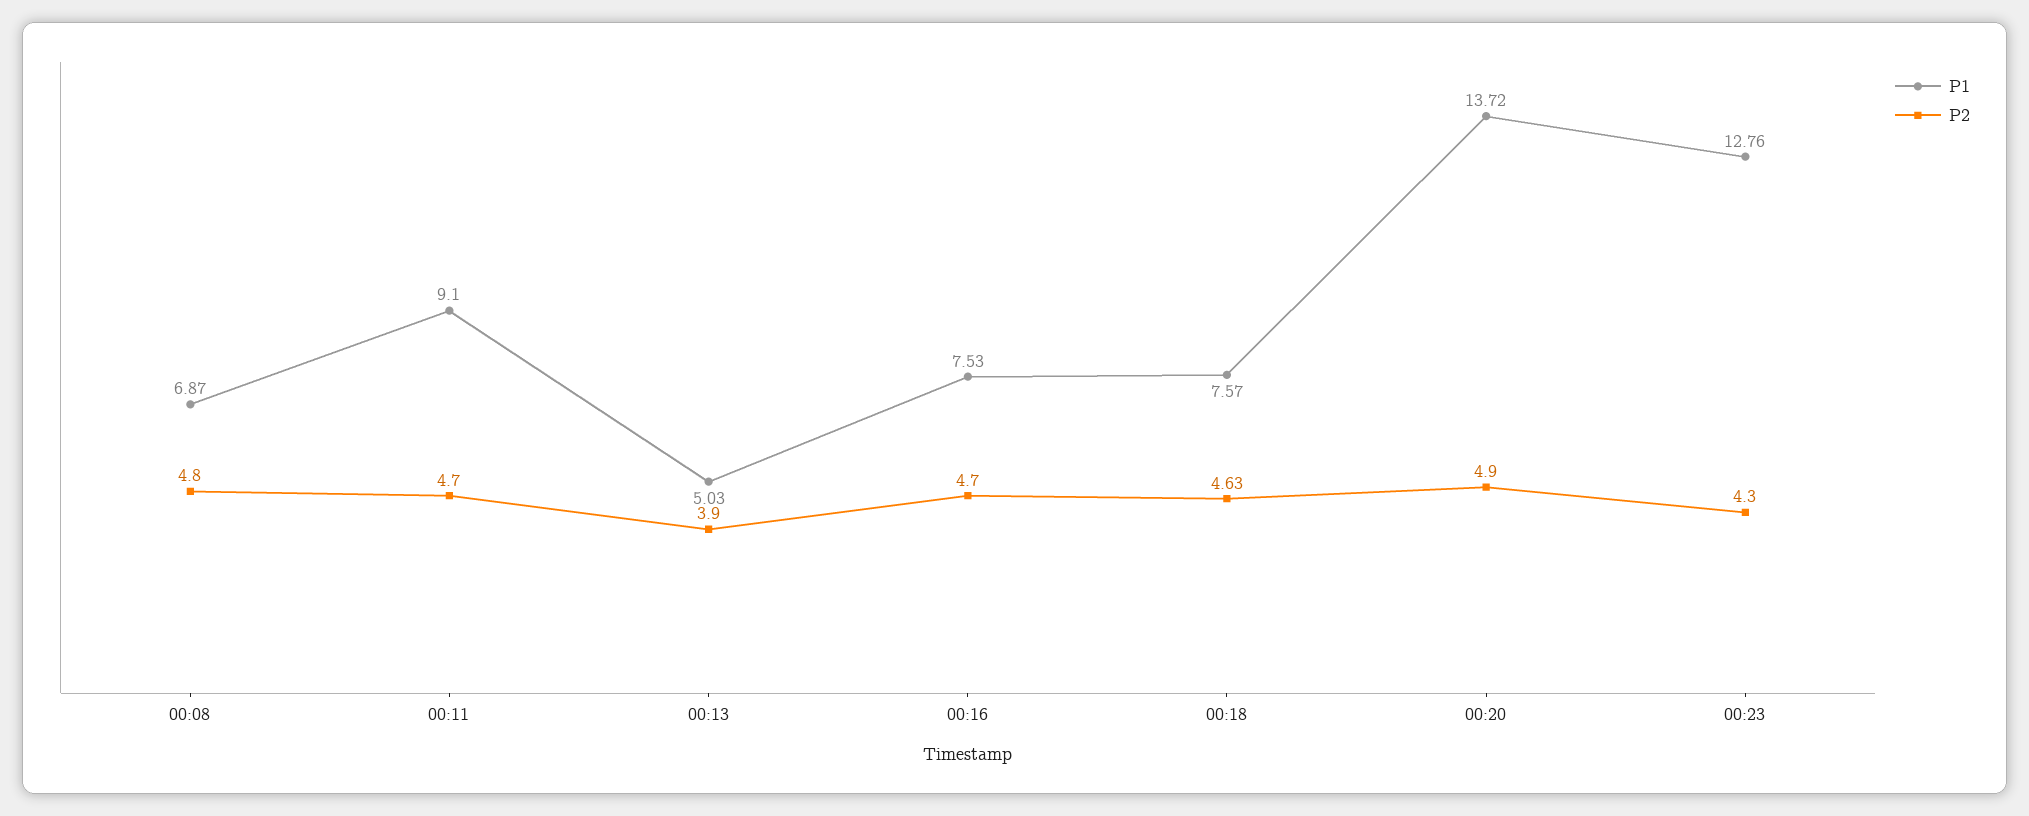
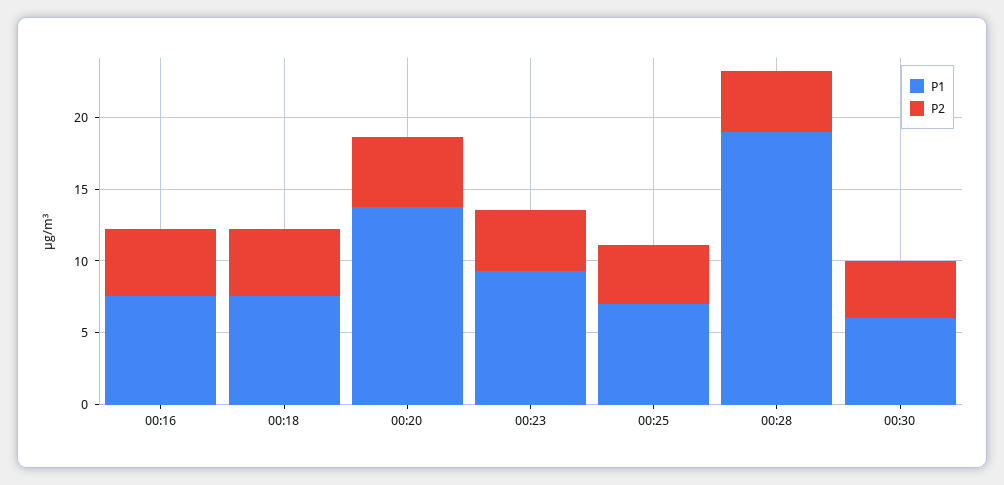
P1, 00:08: 6.87 -> none
P2, 00:08: 4.8 -> none
P1, 00:11: 9.1 -> none
P2, 00:11: 4.7 -> none
P1, 00:13: 5.03 -> none
P2, 00:13: 3.9 -> none
P1, 00:23: 12.76 -> 9
P1, 00:25: none -> 7
P2, 00:25: none -> 4
P1, 00:28: none -> 19
P2, 00:28: none -> 4
P1, 00:30: none -> 6
P2, 00:30: none -> 4

